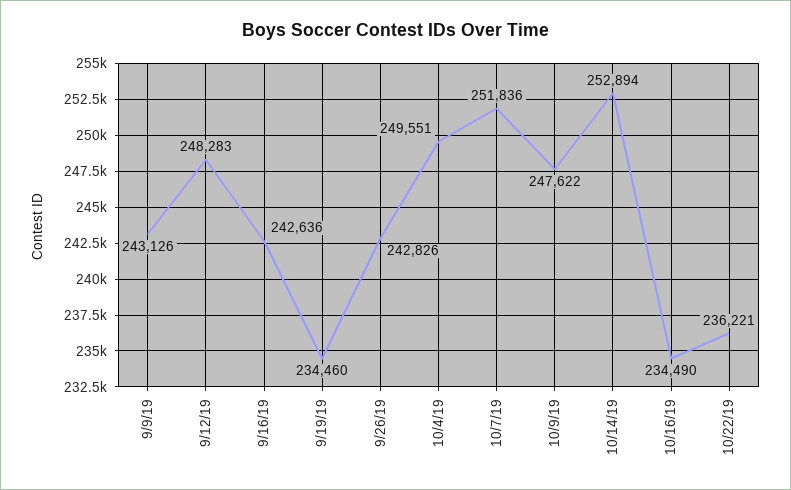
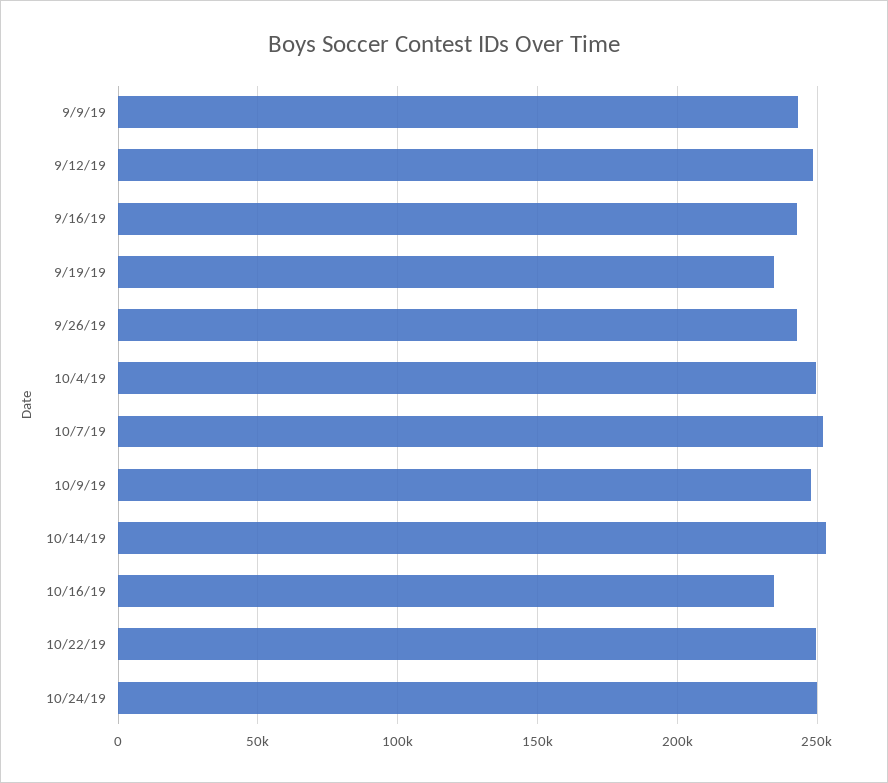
10/22/19: 236221 -> 250000
10/24/19: none -> 250000

